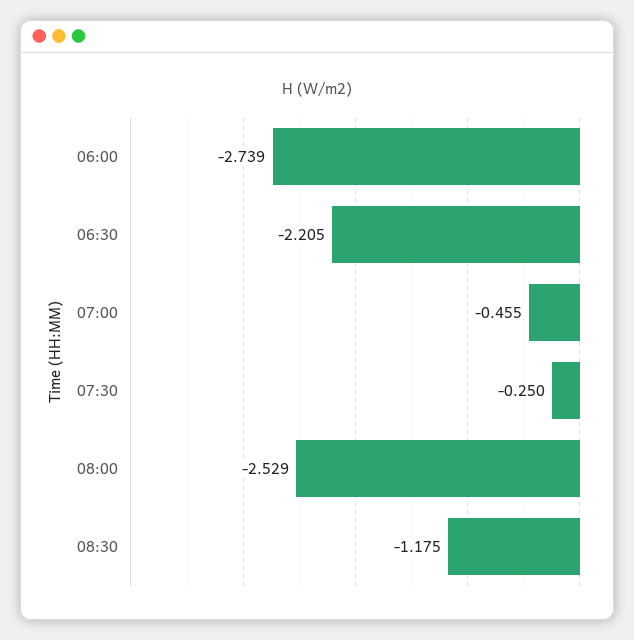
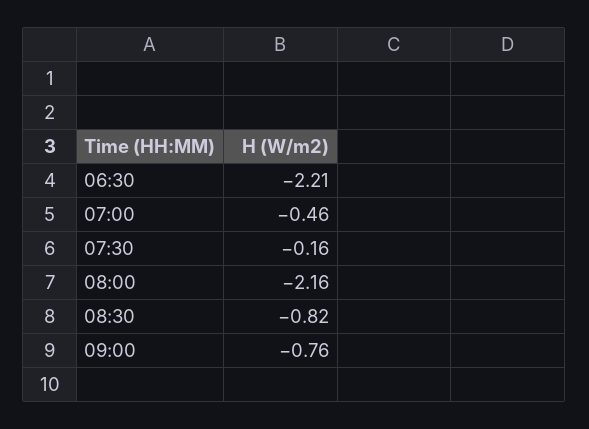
06:00: -2.739 -> none
07:30: -0.25 -> -0.16
08:00: -2.529 -> -2.16
08:30: -1.175 -> -0.82
09:00: none -> -0.76

